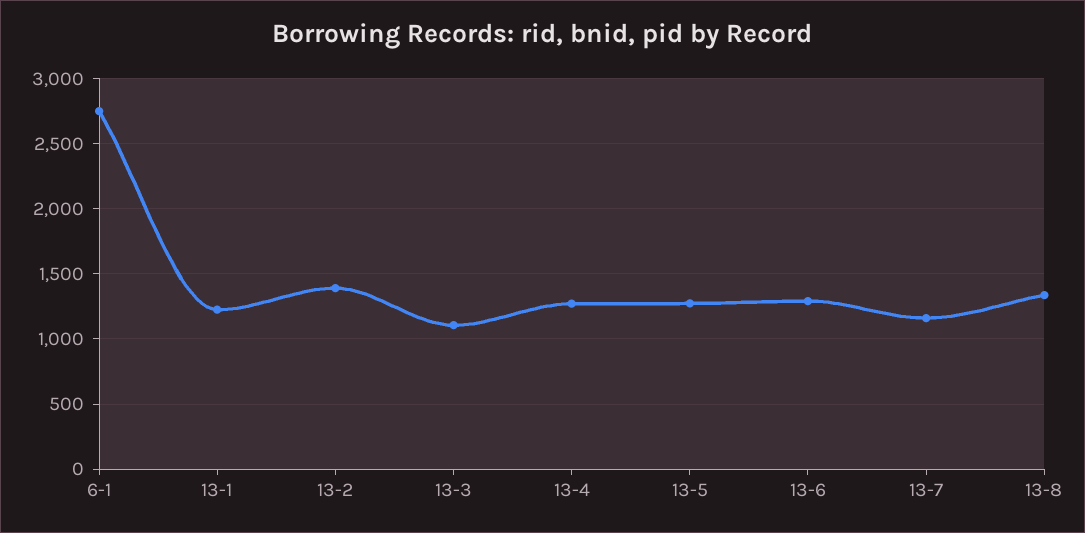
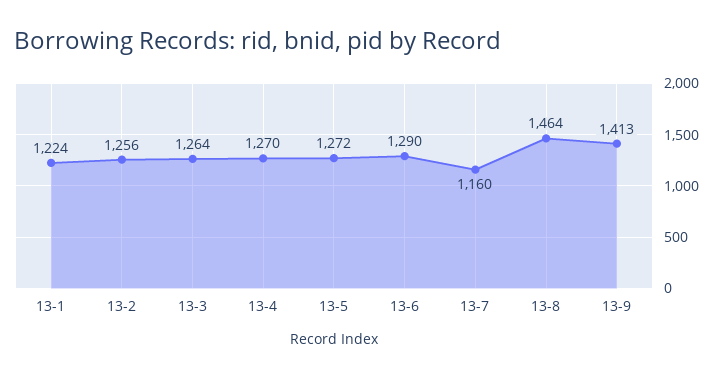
6-1: 2750 -> none
13-2: 1400 -> 1256
13-3: 1100 -> 1264
13-8: 1350 -> 1464
13-9: none -> 1413

